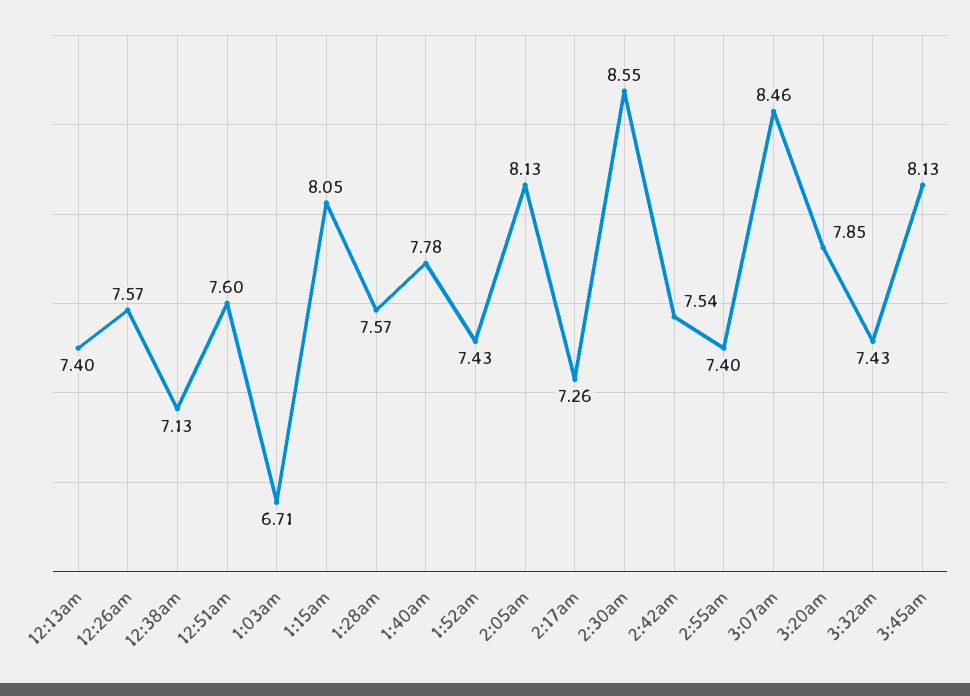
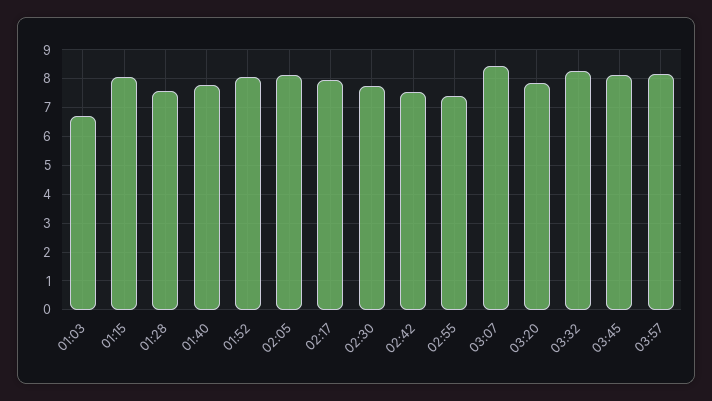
12:13am: 7.4 -> none
12:26am: 7.57 -> none
12:38am: 7.13 -> none
12:51am: 7.6 -> none
1:52am: 7.43 -> 8
2:17am: 7.26 -> 8
2:30am: 8.55 -> 7.75
3:32am: 7.43 -> 8.25
03:57: none -> 8.25

